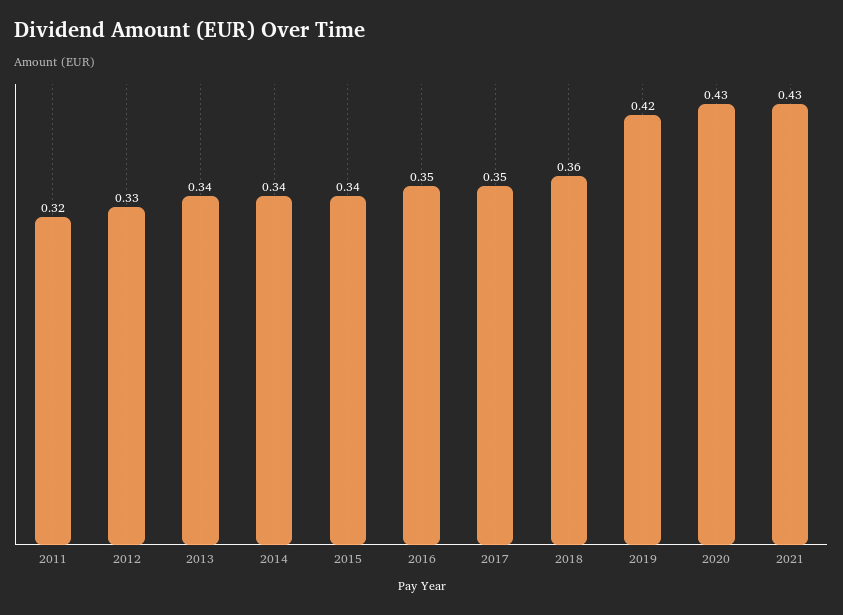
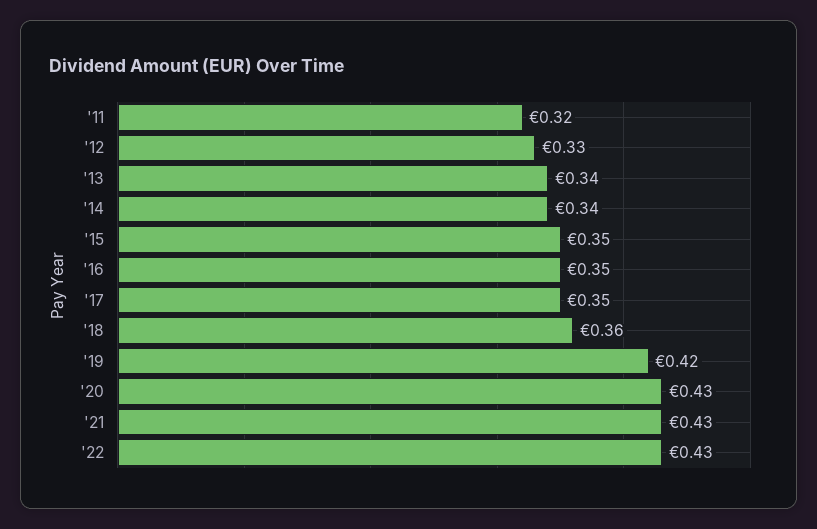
2015: 0.34 -> 0.35
'22: none -> 0.43

